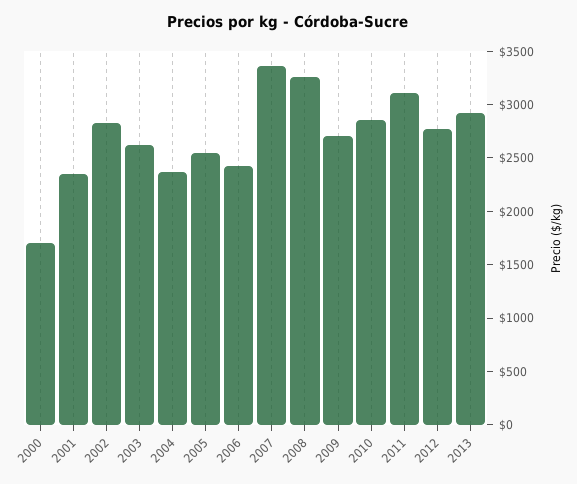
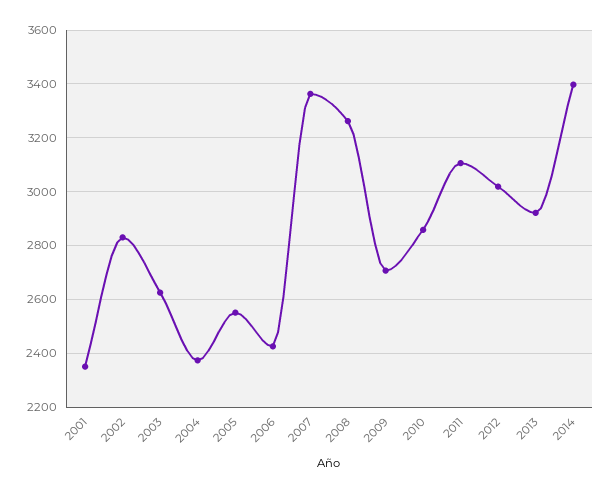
2000: 1700 -> none
2012: 2800 -> 3025
2014: none -> 3400

